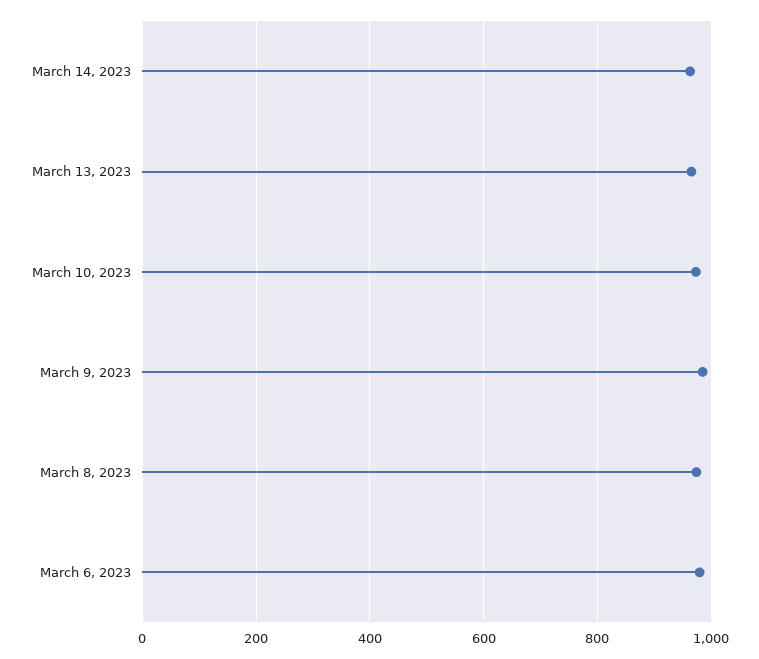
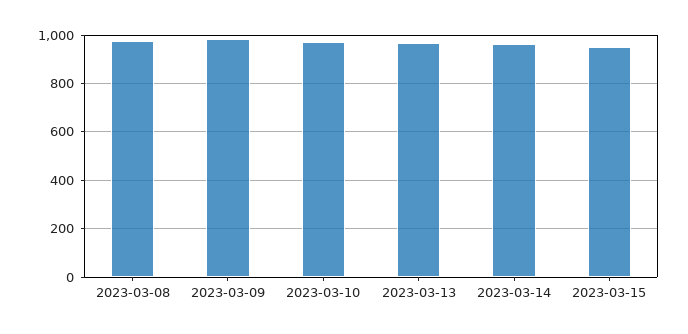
March 6, 2023: 980 -> none
2023-03-15: none -> 950

